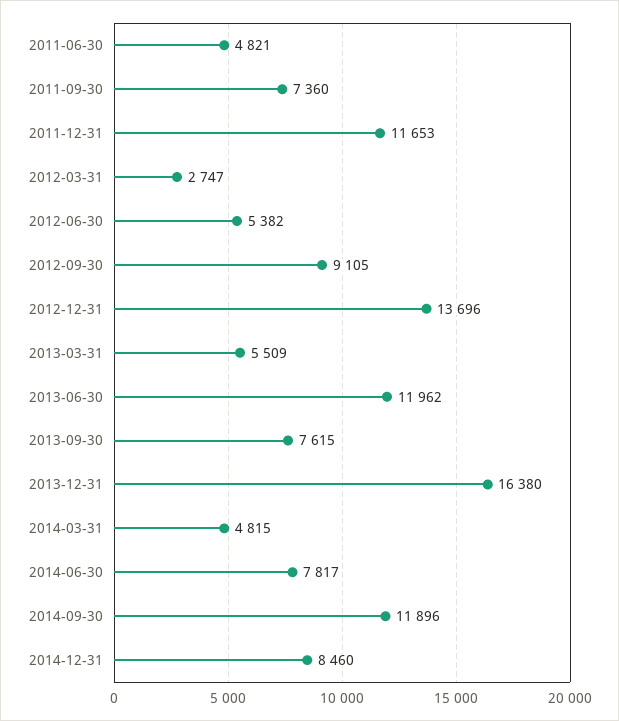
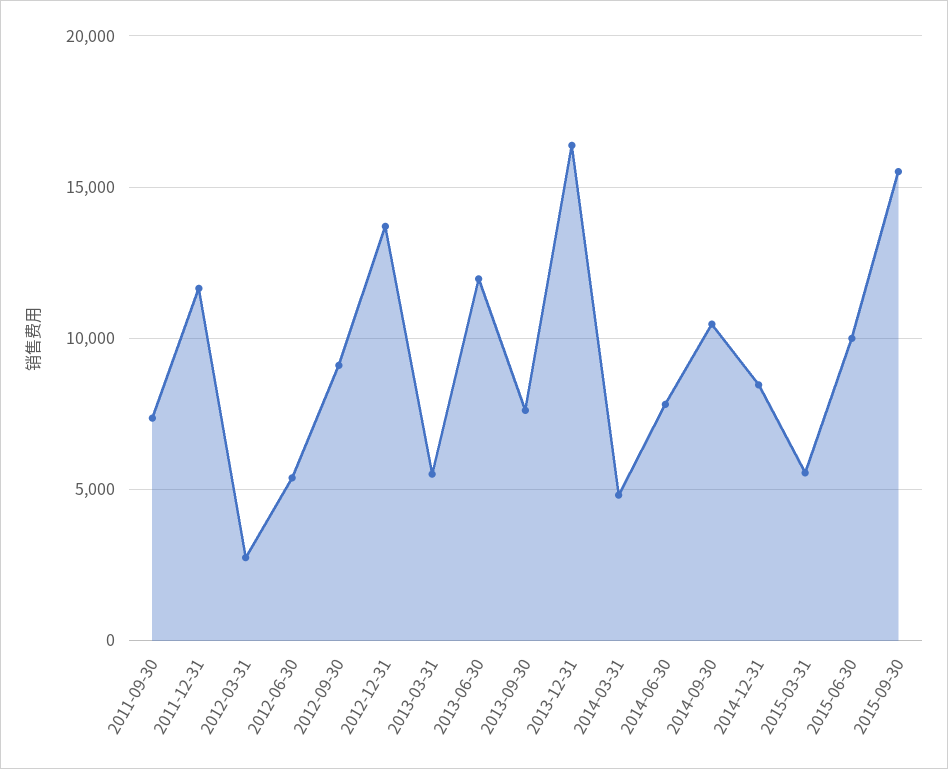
2011-06-30: 4821 -> none
2014-09-30: 11896 -> 10500
2015-03-31: none -> 5500
2015-06-30: none -> 10000
2015-09-30: none -> 15500

